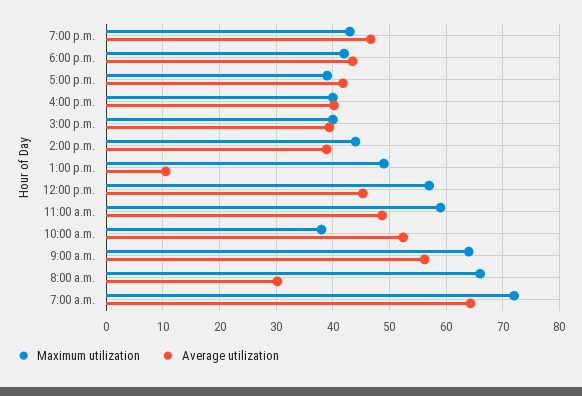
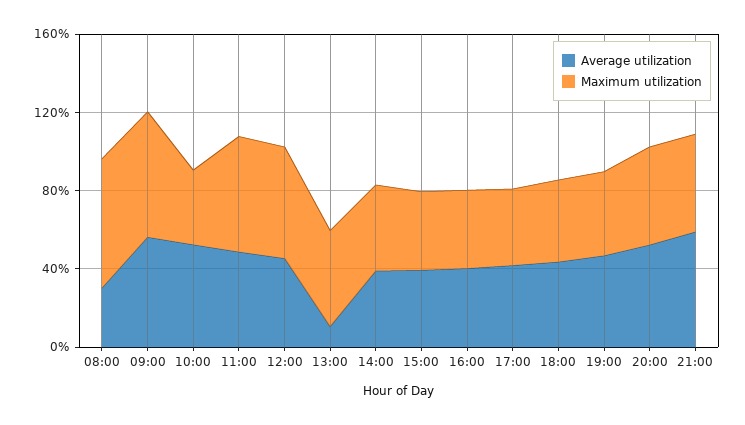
Maximum utilization, 7:00 a.m.: 72 -> none
Average utilization, 7:00 a.m.: 64 -> none
Average utilization, 20:00: none -> 50
Maximum utilization, 20:00: none -> 50
Average utilization, 21:00: none -> 60
Maximum utilization, 21:00: none -> 50

